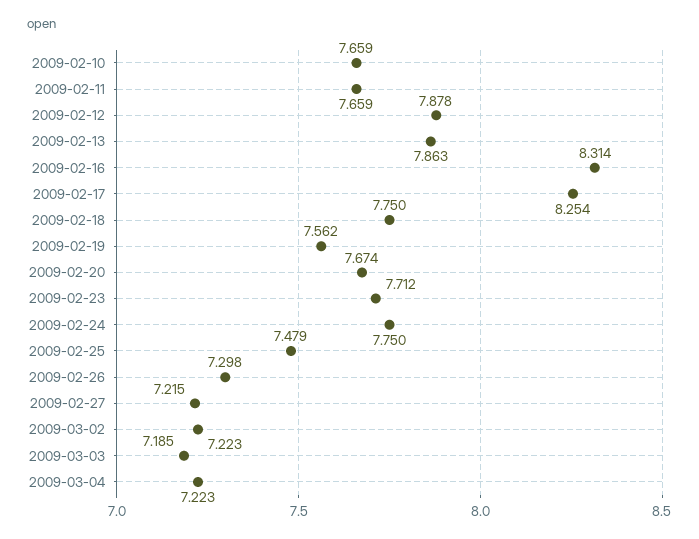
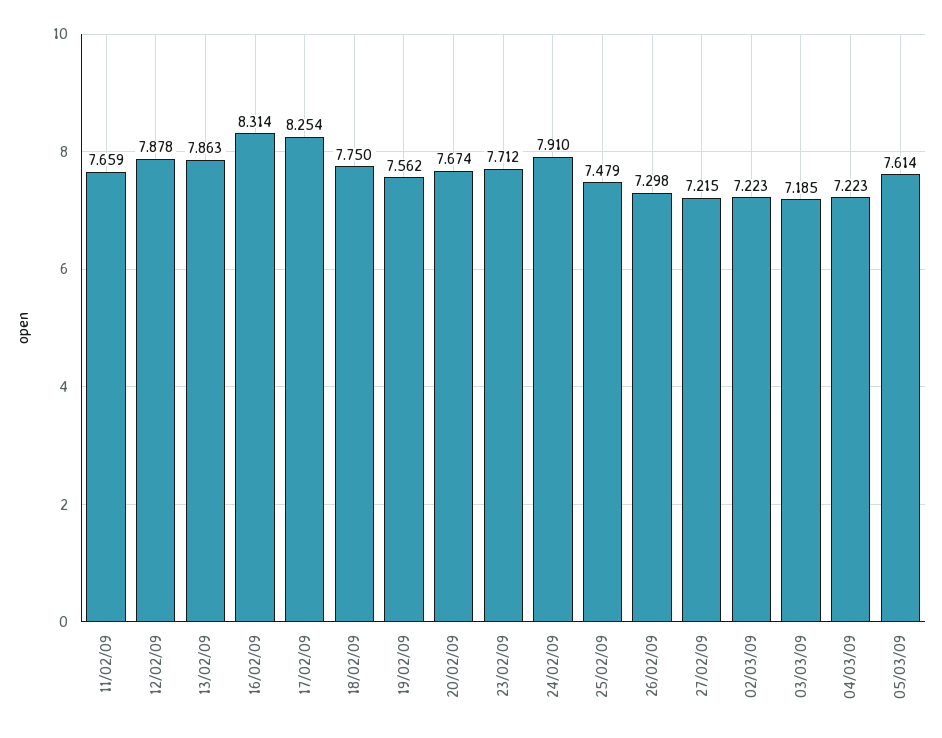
2009-02-10: 7.659 -> none
2009-02-24: 7.75 -> 7.91
05/03/09: none -> 7.614

